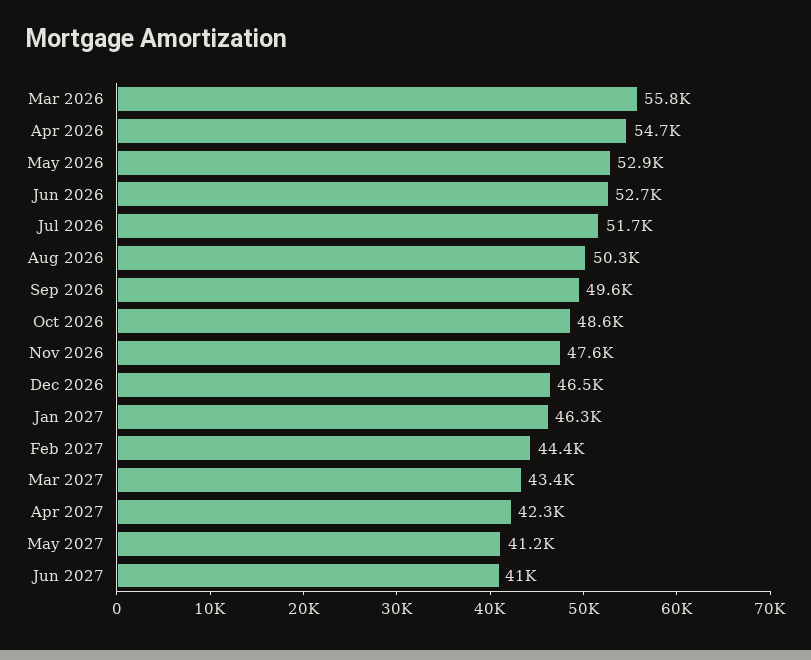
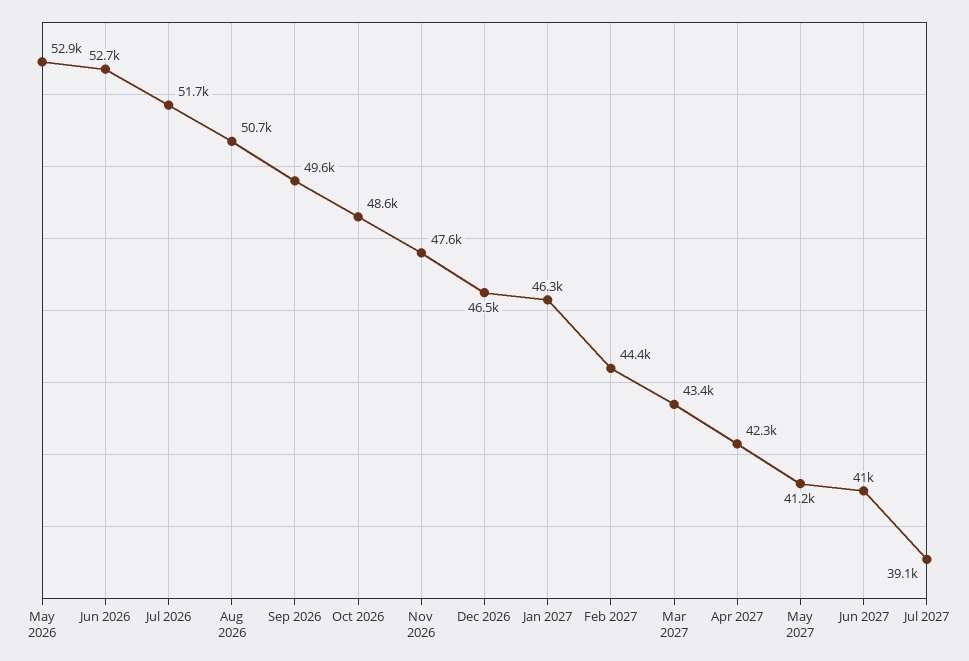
Mar 2026: 55800 -> none
Apr 2026: 54700 -> none
Aug 2026: 50300 -> 50700
Jul 2027: none -> 39100

